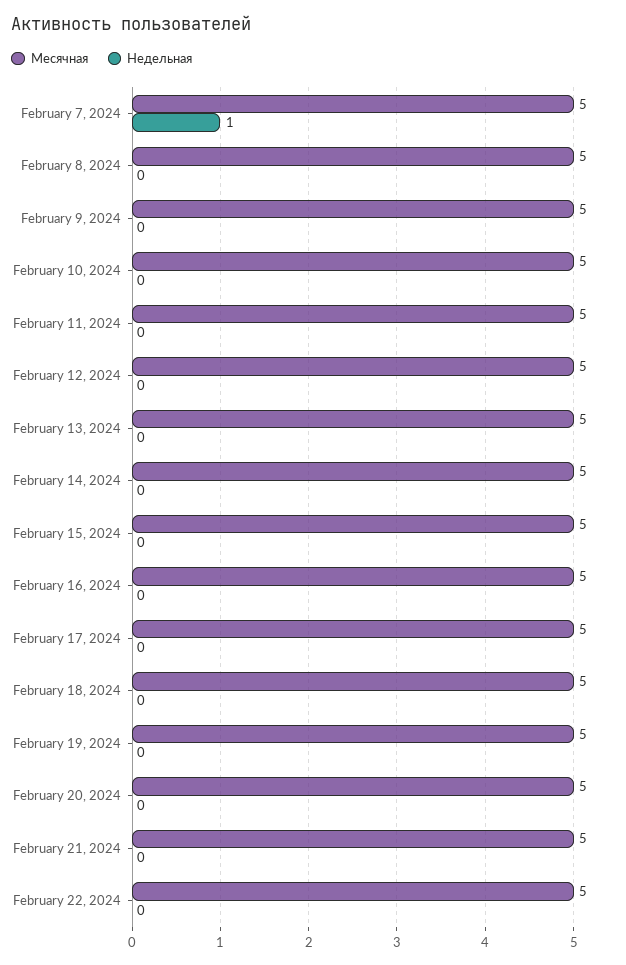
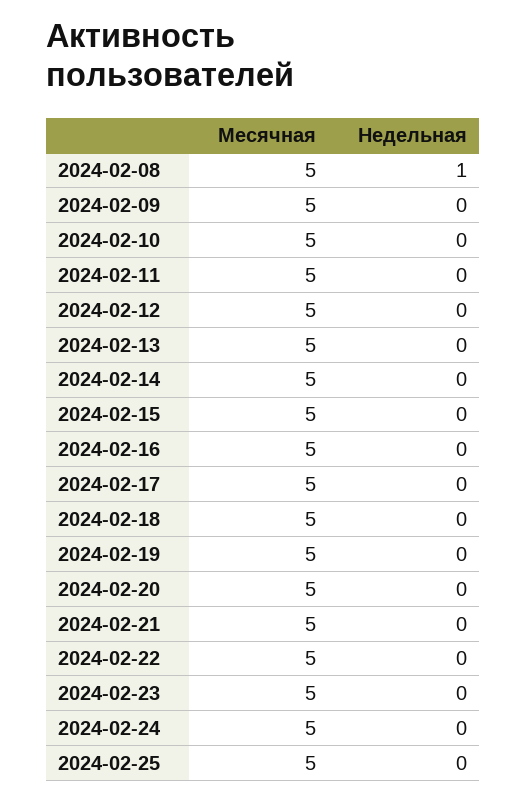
Месячная, February 7, 2024: 5 -> none
Недельная, February 7, 2024: 1 -> none
Недельная, February 8, 2024: 0 -> 1
Месячная, 2024-02-23: none -> 5
Недельная, 2024-02-23: none -> 0
Месячная, 2024-02-24: none -> 5
Недельная, 2024-02-24: none -> 0
Месячная, 2024-02-25: none -> 5
Недельная, 2024-02-25: none -> 0

